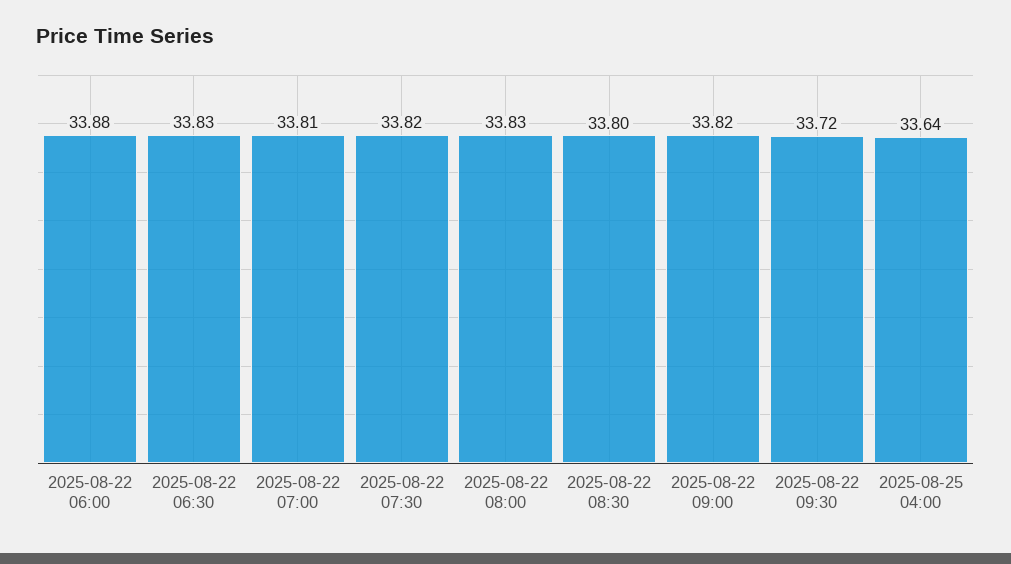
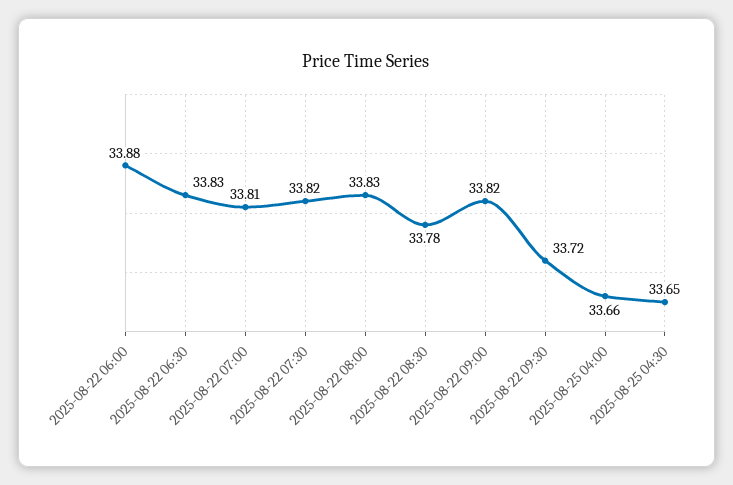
2025-08-22 08:30: 33.8 -> 33.78
2025-08-25 04:00: 33.64 -> 33.66
2025-08-25 04:30: none -> 33.65

